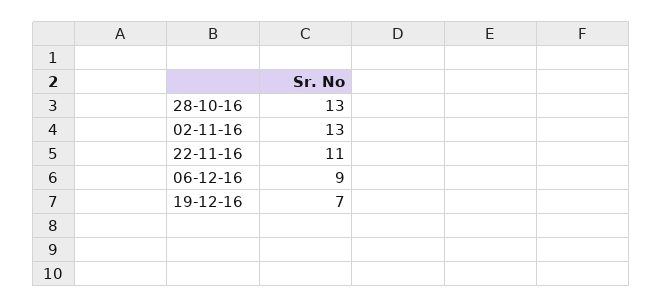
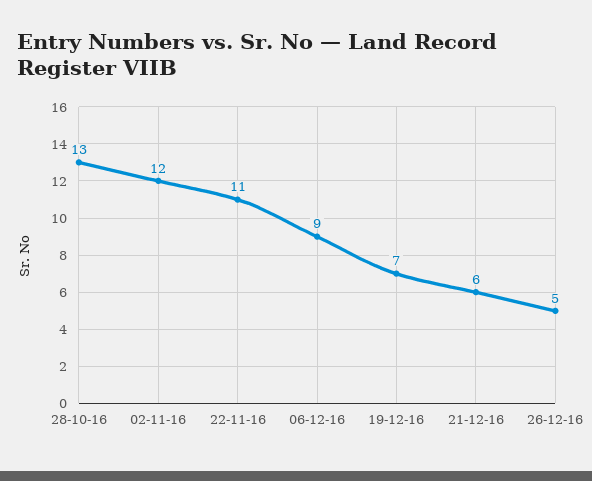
02-11-16: 13 -> 12
21-12-16: none -> 6
26-12-16: none -> 5

